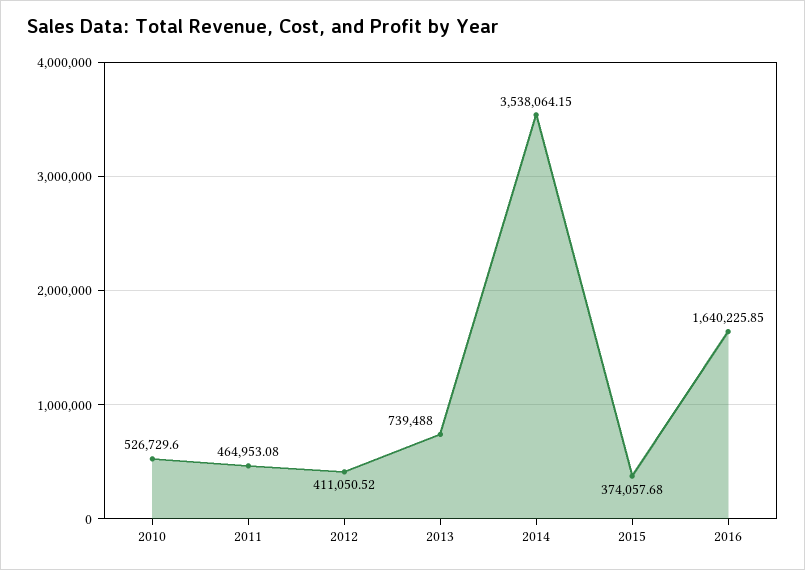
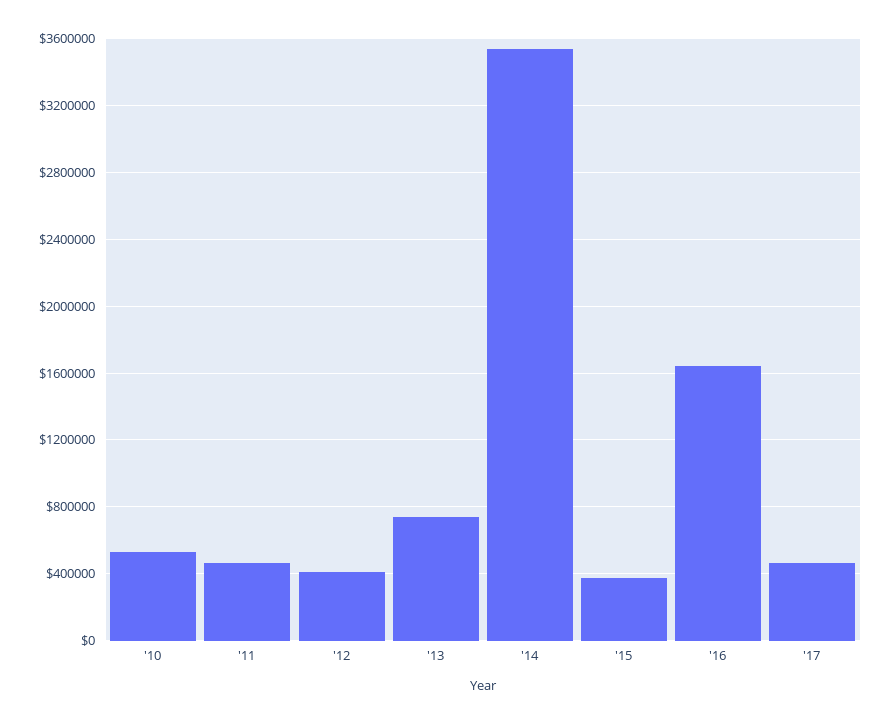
'17: none -> 450000

